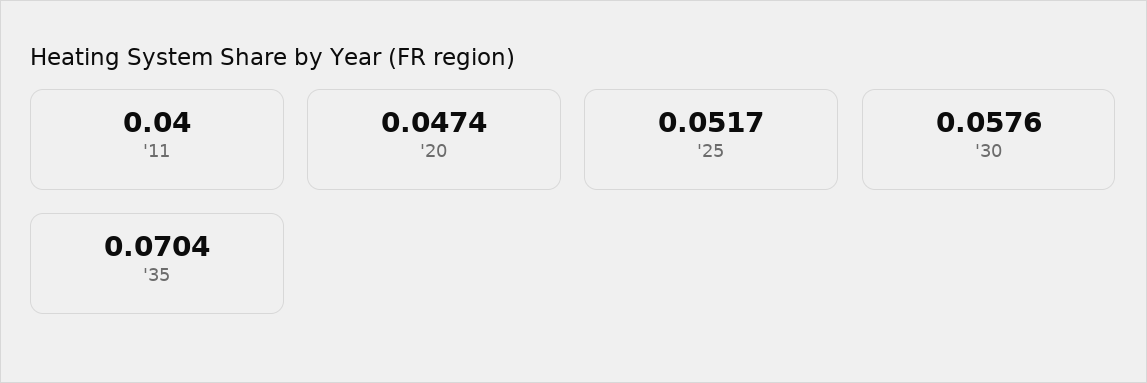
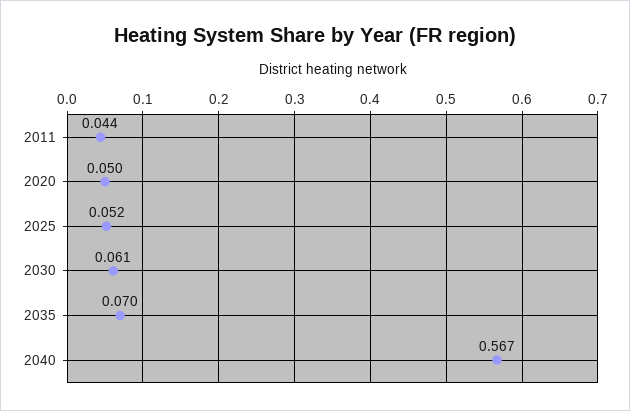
'11: 0.04 -> 0.044
'20: 0.0474 -> 0.05
'30: 0.0576 -> 0.061
2040: none -> 0.567

